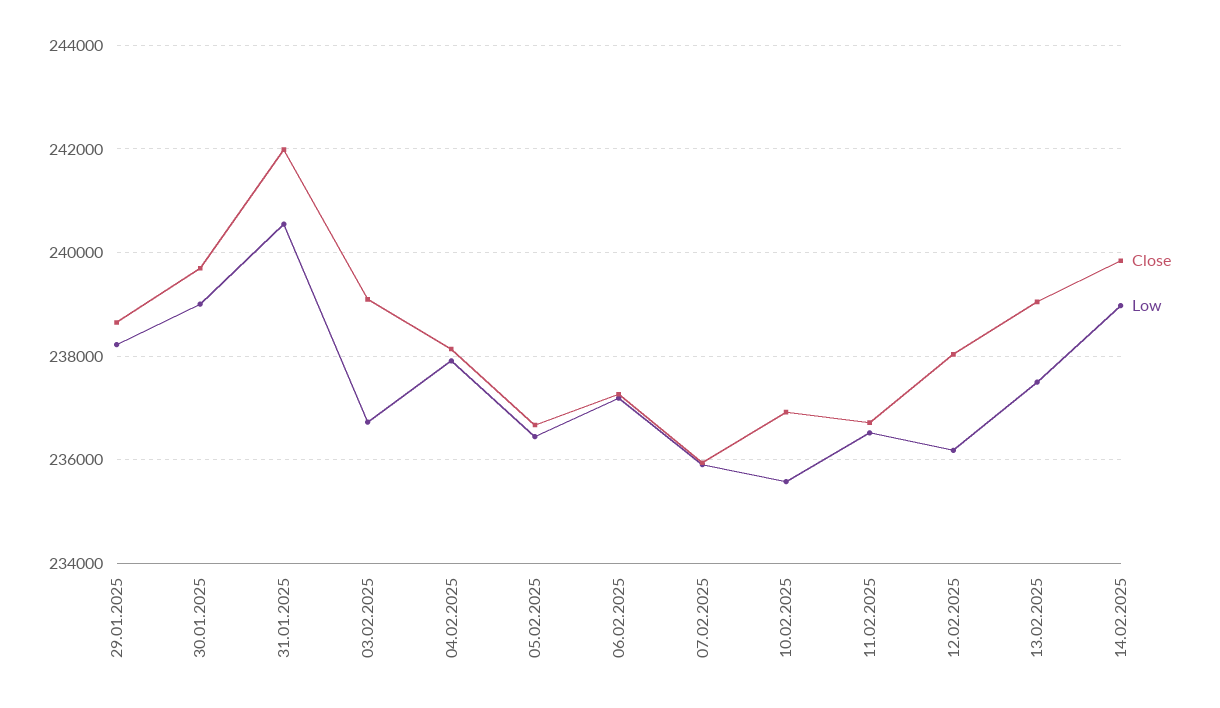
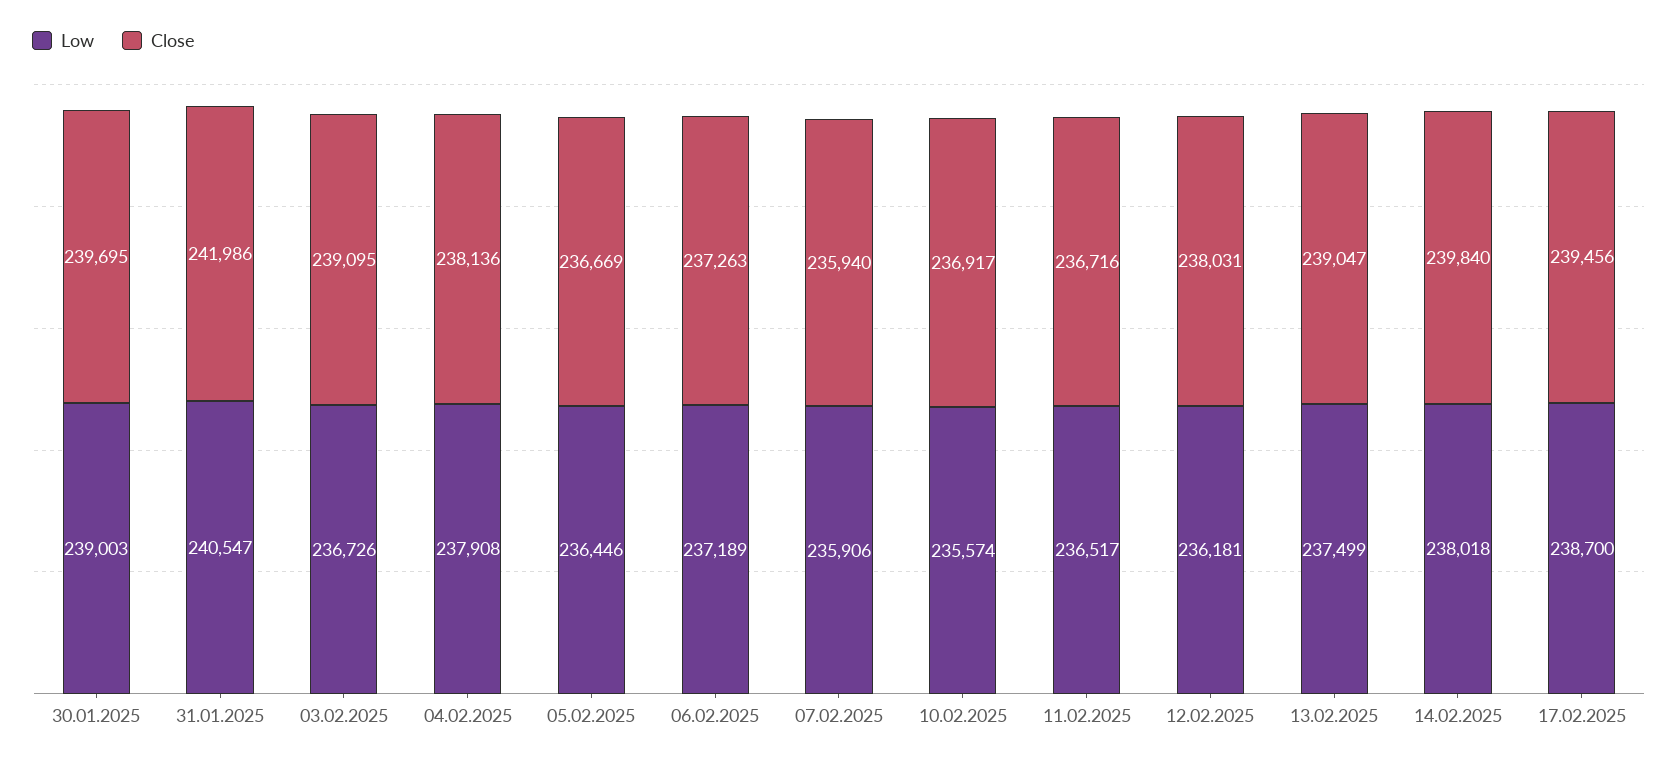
Close, 29.01.2025: 238600 -> none
Low, 29.01.2025: 238200 -> none
Low, 14.02.2025: 239000 -> 238018
Low, 17.02.2025: none -> 238700
Close, 17.02.2025: none -> 239456

